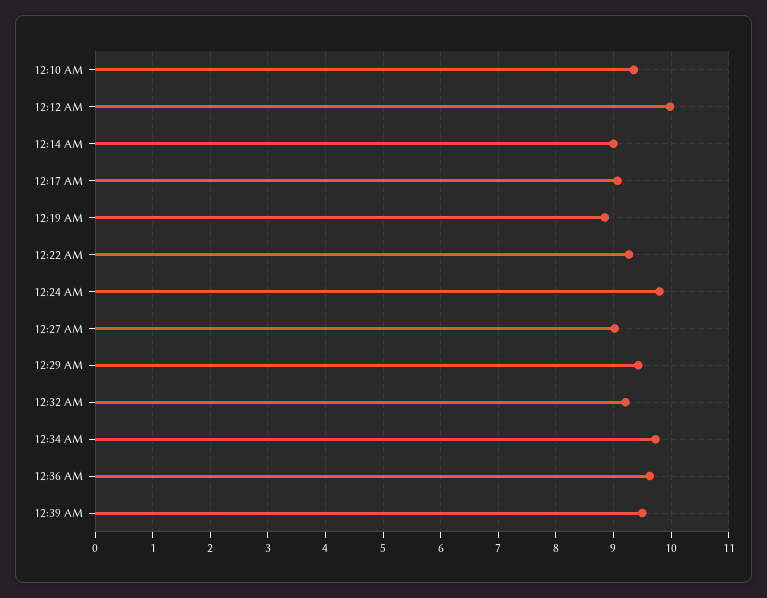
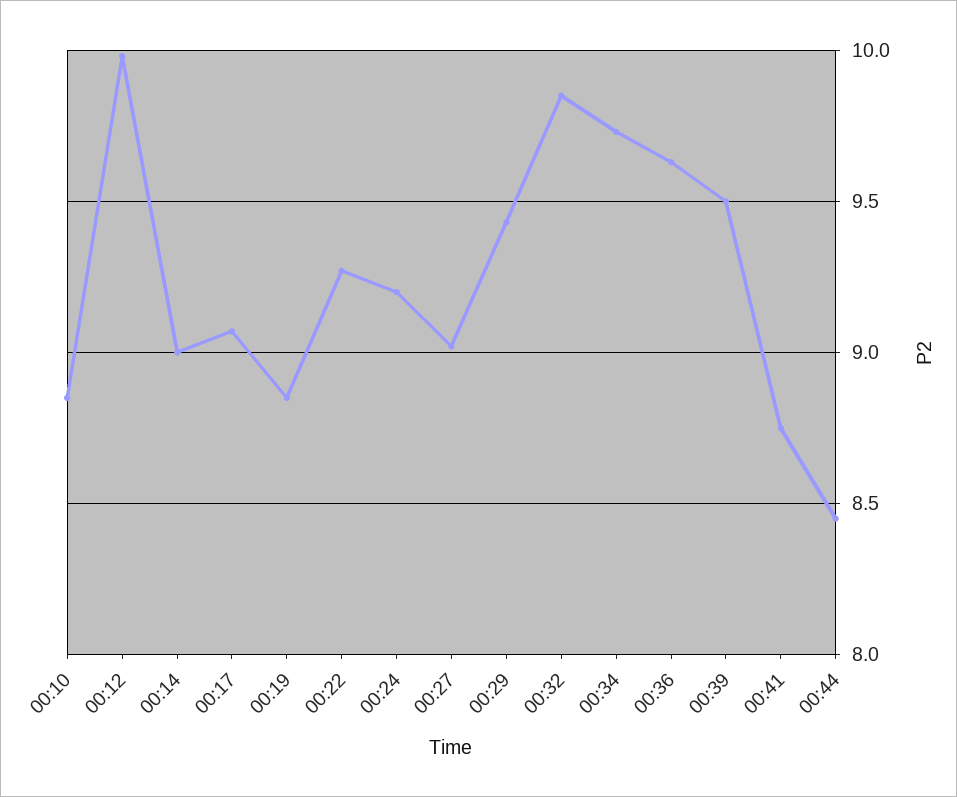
12:10 AM: 9.4 -> 8.85
12:24 AM: 9.8 -> 9.2
12:32 AM: 9.2 -> 9.85
00:41: none -> 8.75
00:44: none -> 8.45

